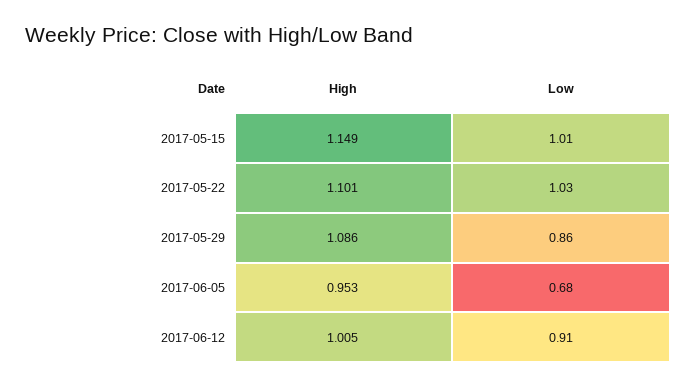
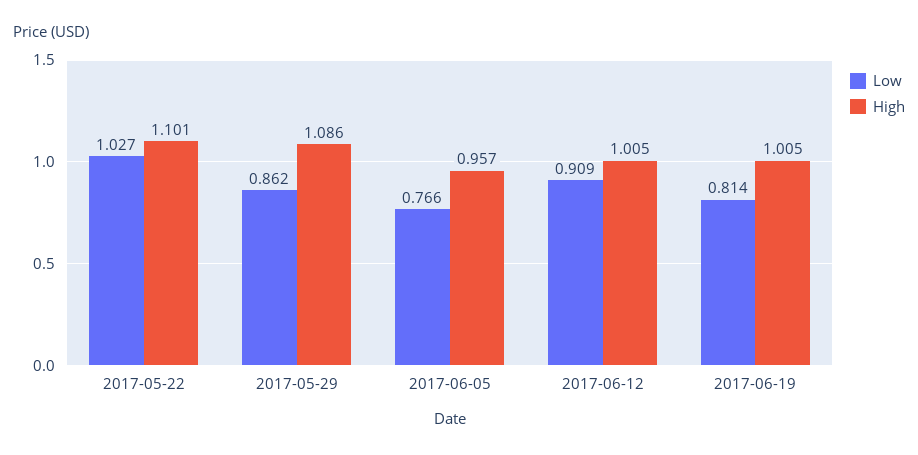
High, 2017-05-15: 1.149 -> none
Low, 2017-05-15: 1.01 -> none
High, 2017-06-05: 0.953 -> 0.957
Low, 2017-06-05: 0.68 -> 0.766
Low, 2017-06-19: none -> 0.814
High, 2017-06-19: none -> 1.005

